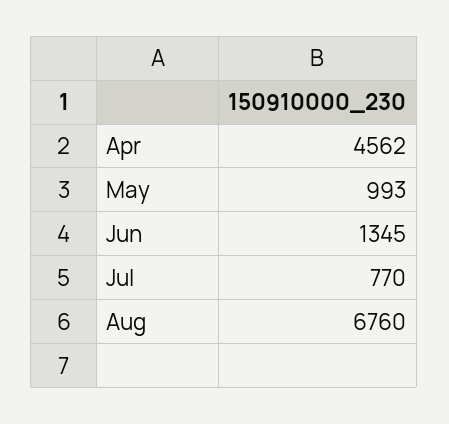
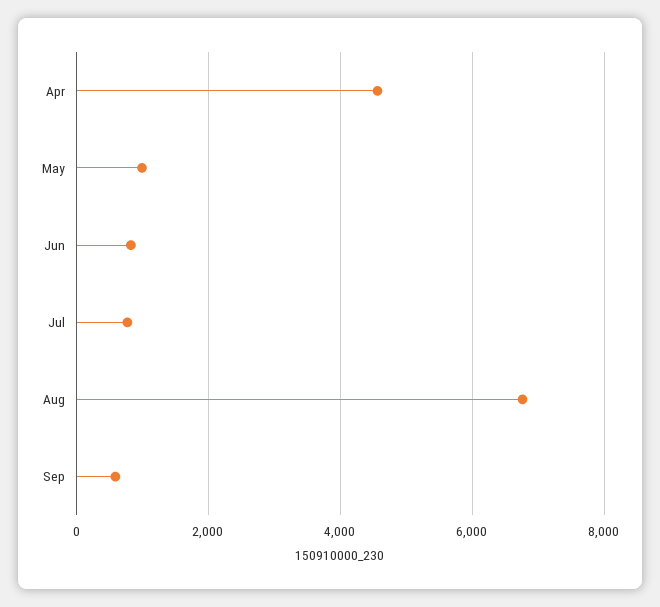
Jun: 1345 -> 800
Sep: none -> 600

